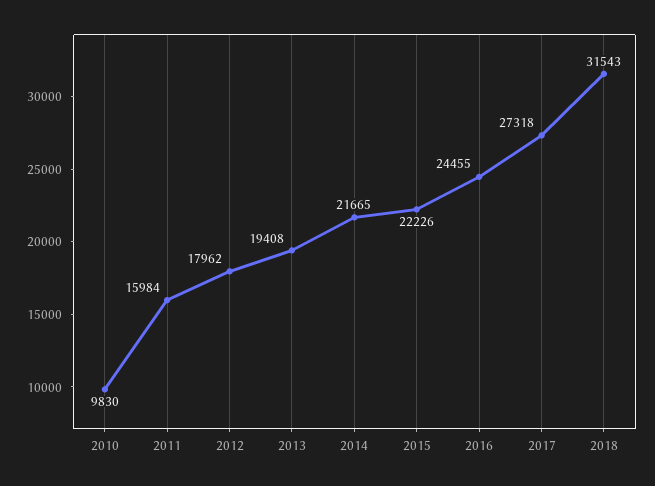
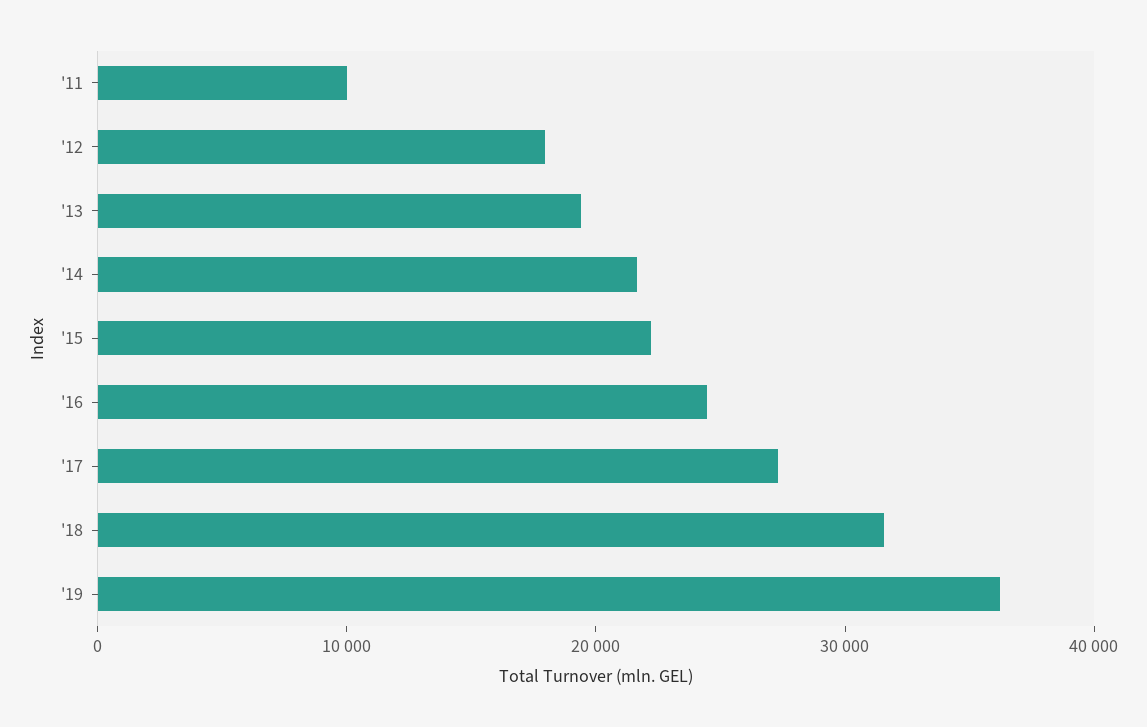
2010: 9830 -> none
2011: 15984 -> 10000
'19: none -> 36000

